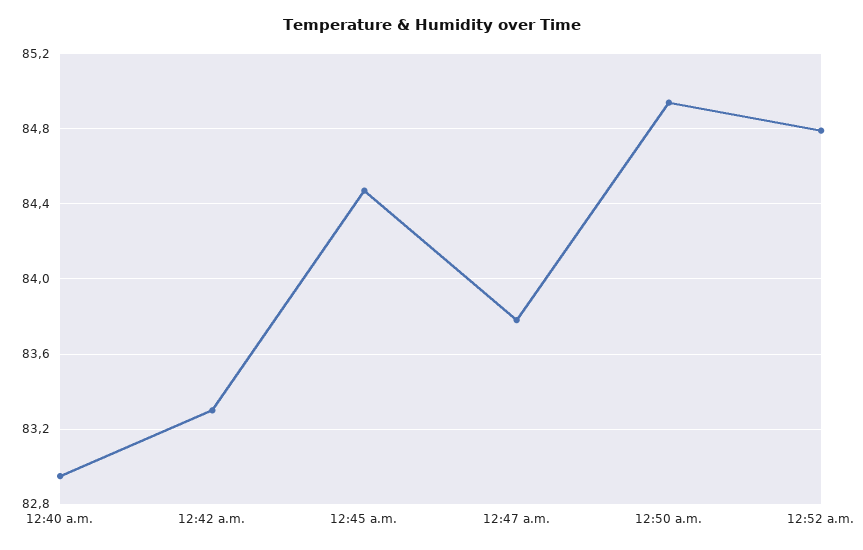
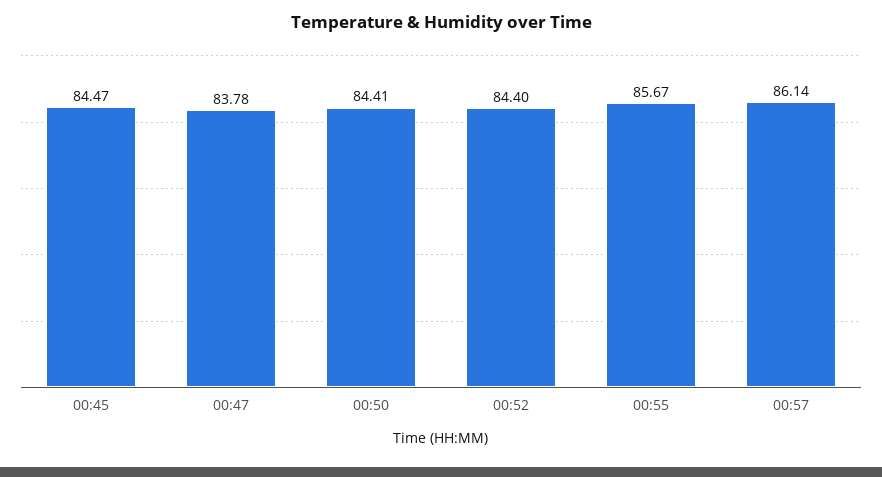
12:40 a.m.: 82.95 -> none
12:42 a.m.: 83.3 -> none
12:50 a.m.: 84.95 -> 84.41
12:52 a.m.: 84.8 -> 84.4
00:55: none -> 85.67
00:57: none -> 86.14

